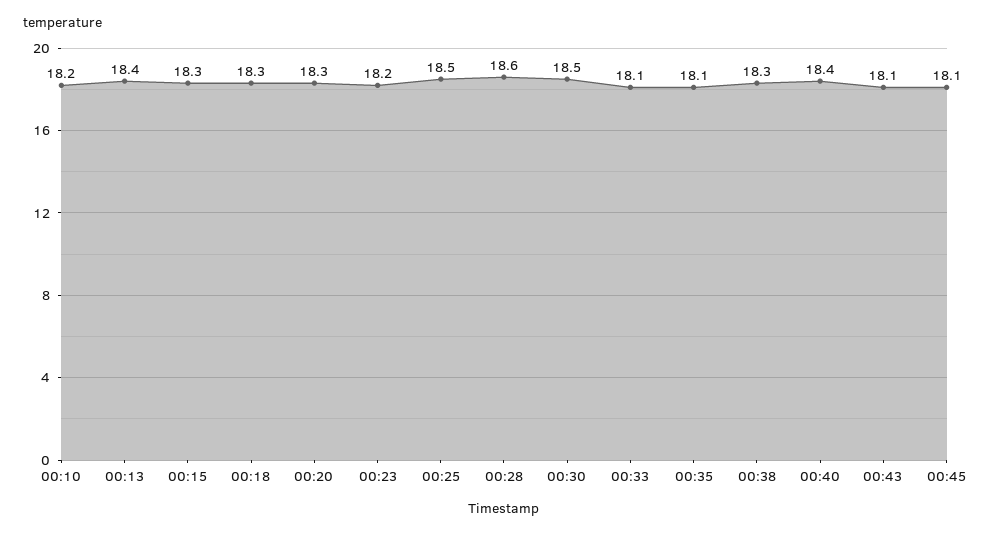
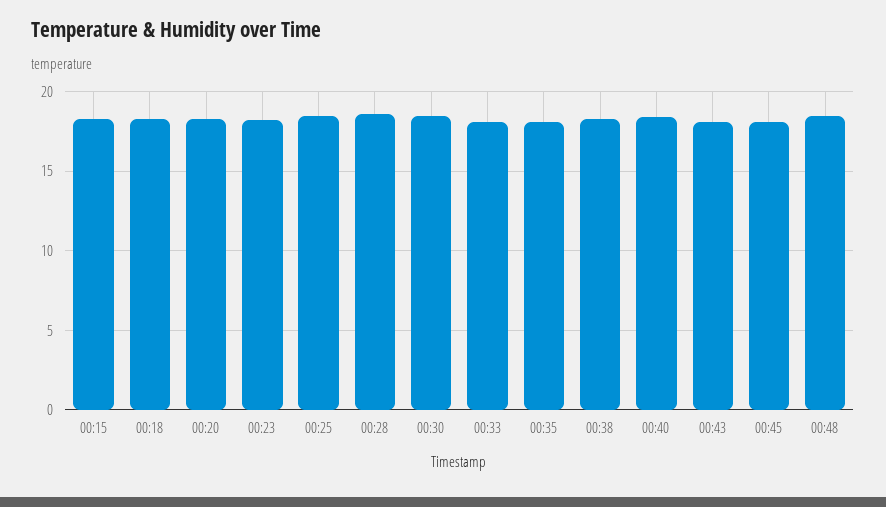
00:10: 18.2 -> none
00:13: 18.4 -> none
00:48: none -> 18.5

